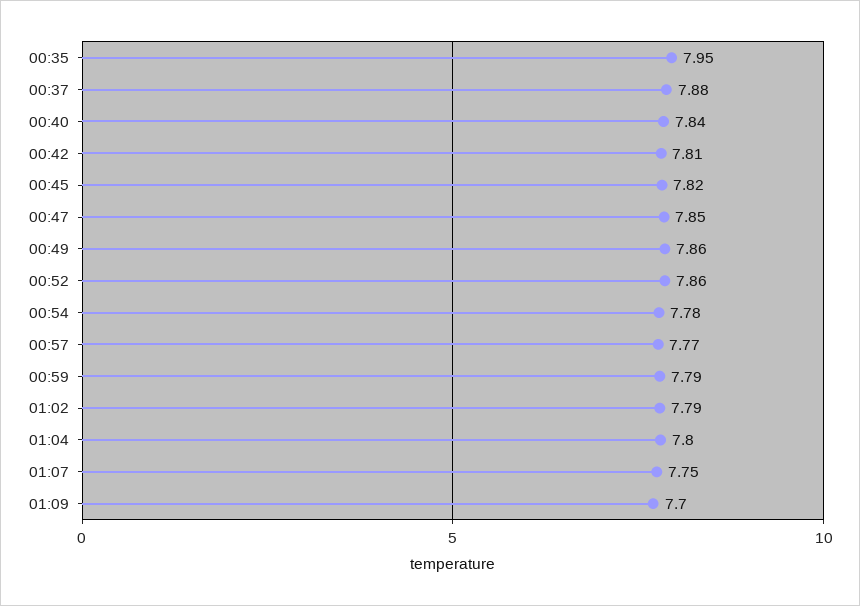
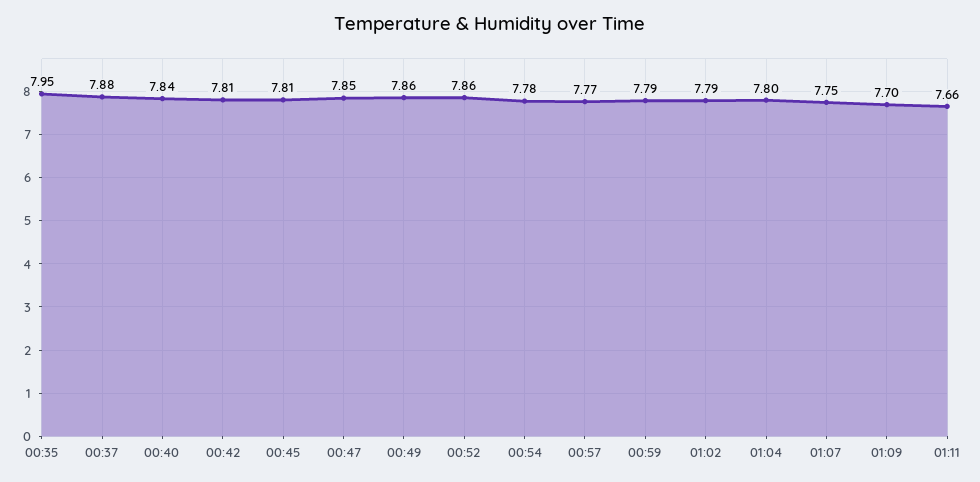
00:45: 7.82 -> 7.81
01:11: none -> 7.66

